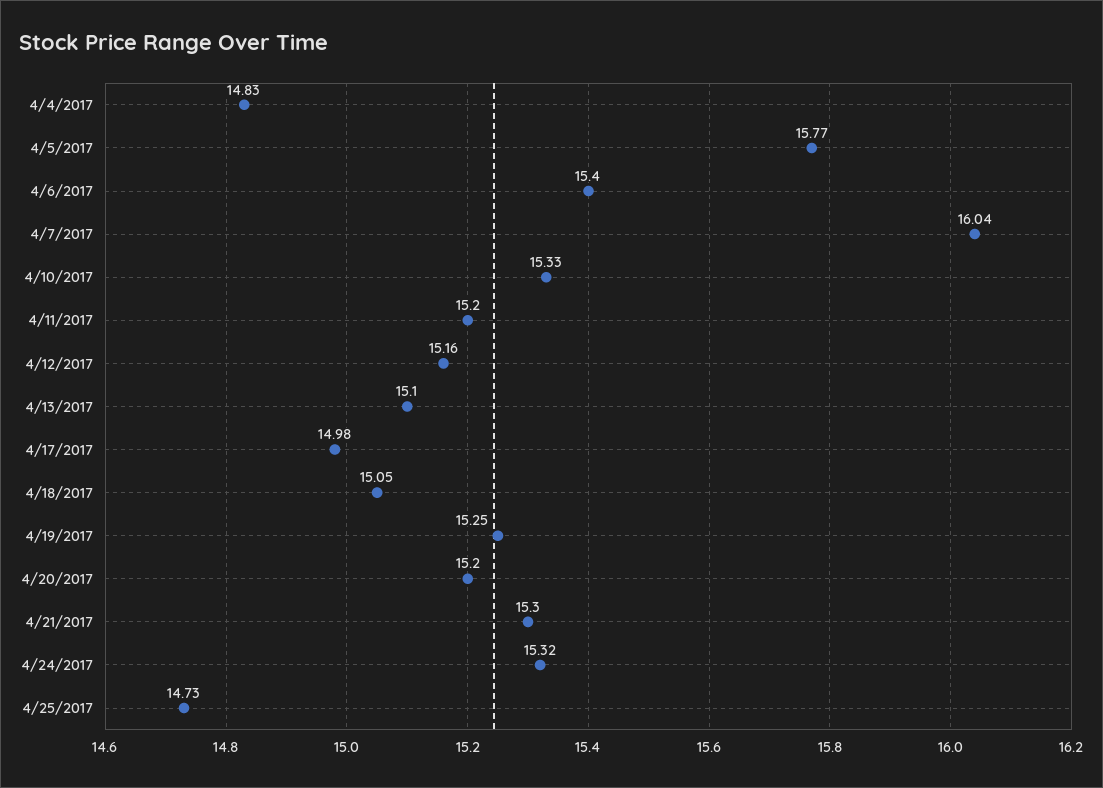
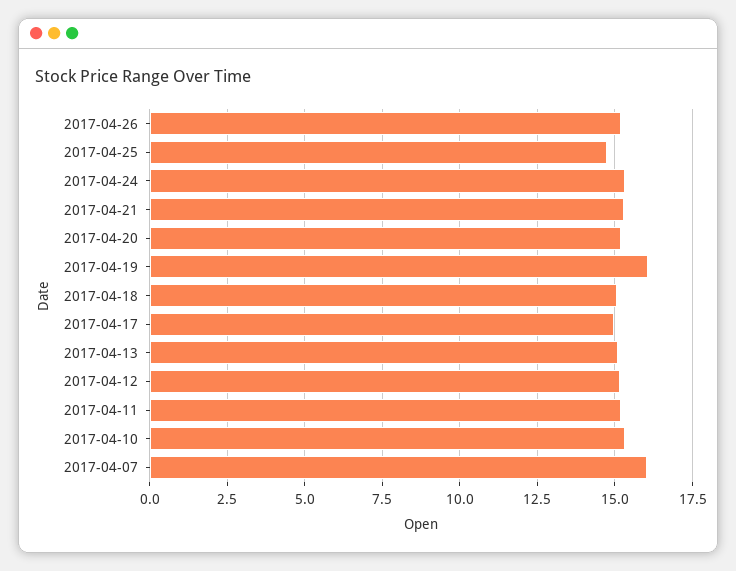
4/4/2017: 14.83 -> none
4/5/2017: 15.77 -> none
4/6/2017: 15.4 -> none
4/19/2017: 15.25 -> 16
2017-04-26: none -> 15.25

